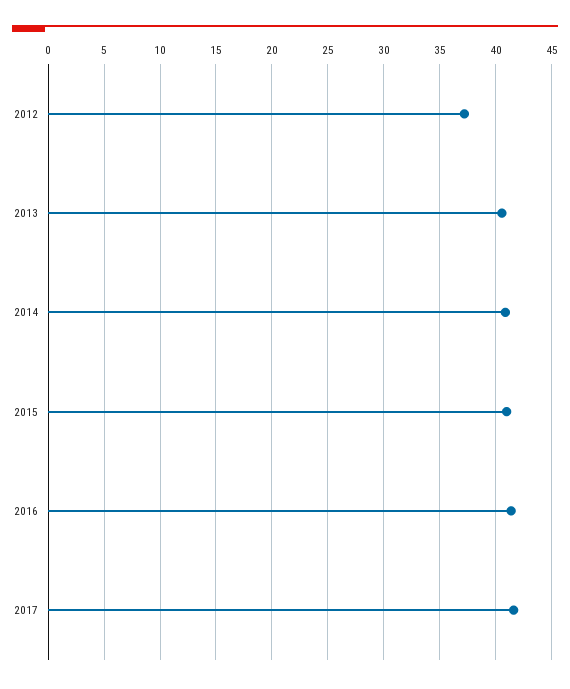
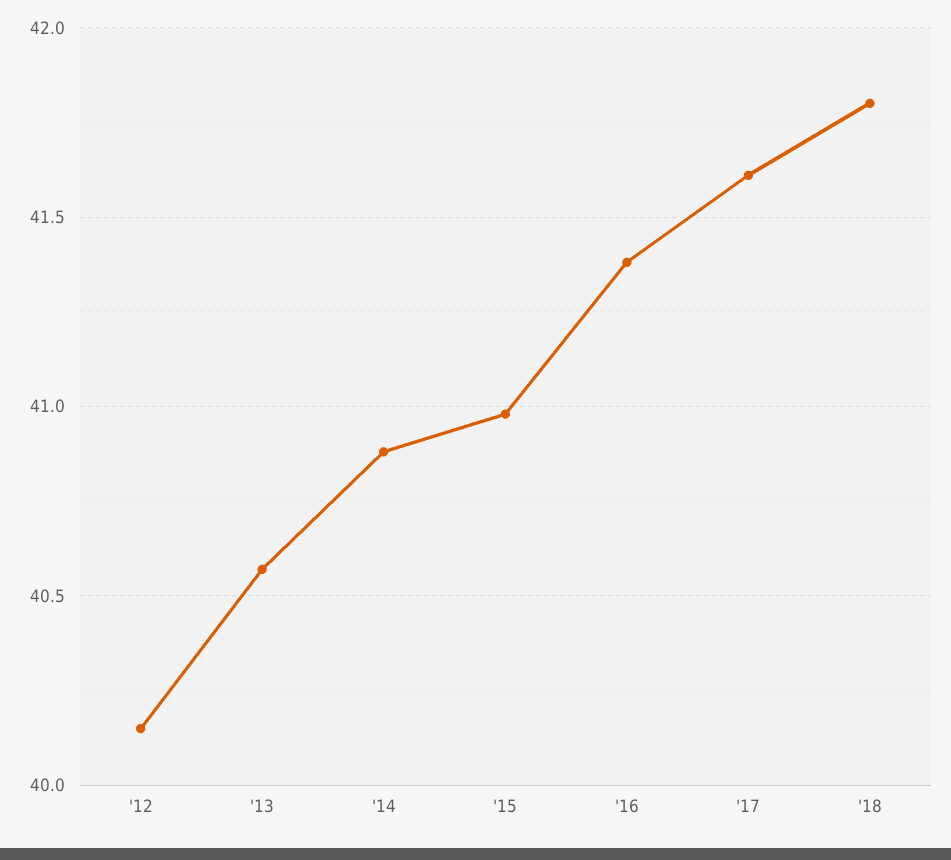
2012: 37 -> 40.15
'18: none -> 41.8

